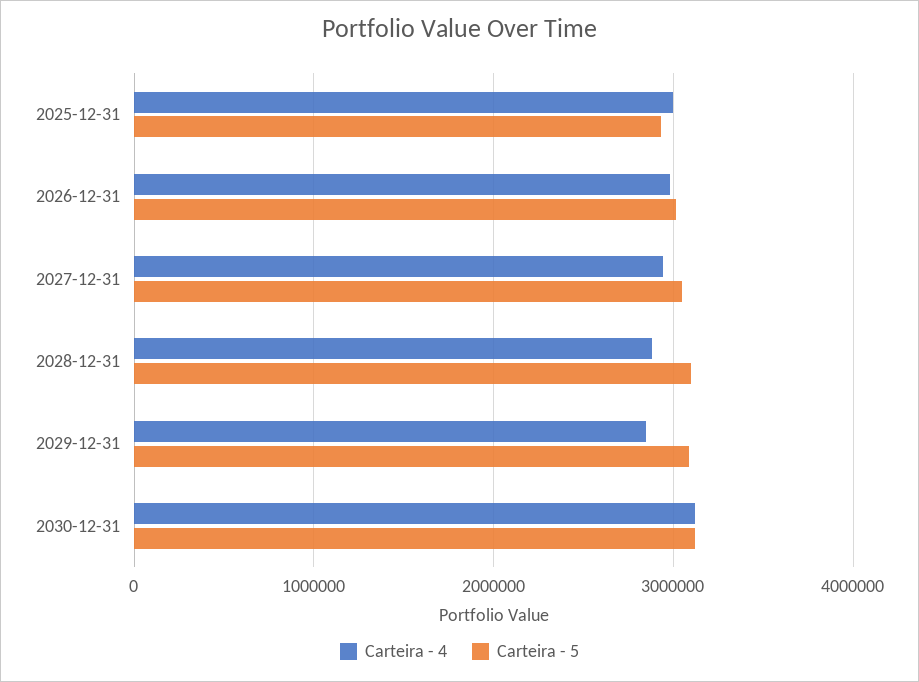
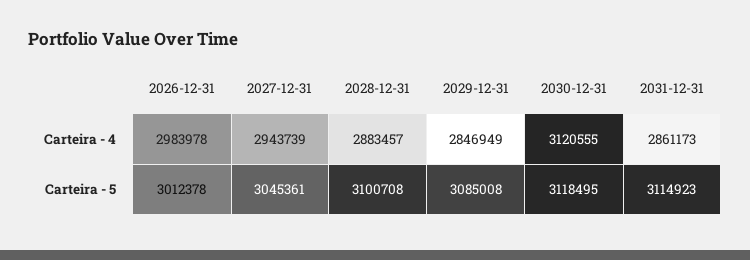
Carteira - 4, 2025-12-31: 3000000 -> none
Carteira - 5, 2025-12-31: 2900000 -> none
Carteira - 4, 2031-12-31: none -> 2861173
Carteira - 5, 2031-12-31: none -> 3114923

